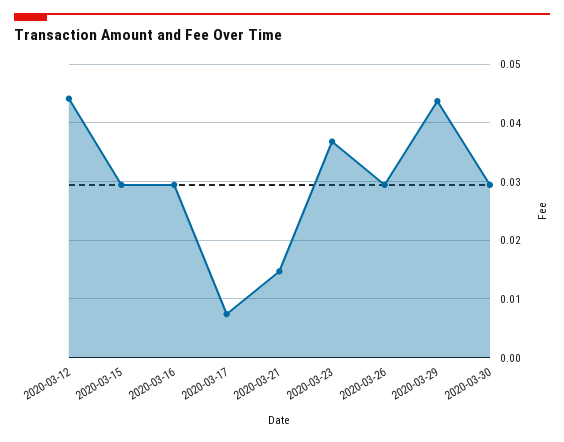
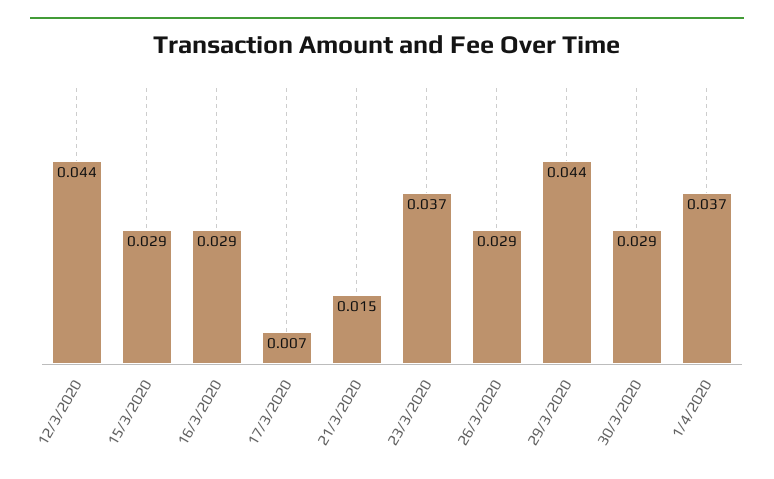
1/4/2020: none -> 0.037

